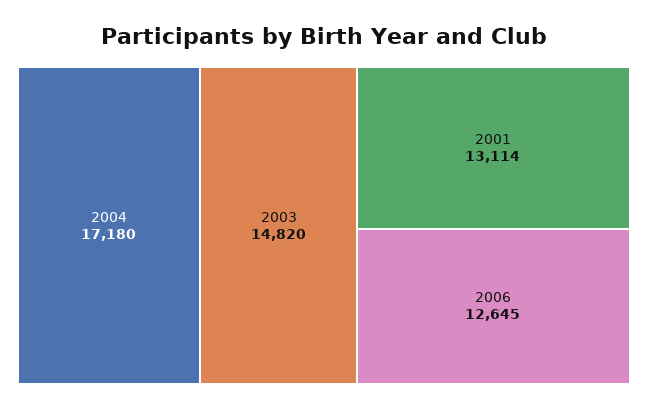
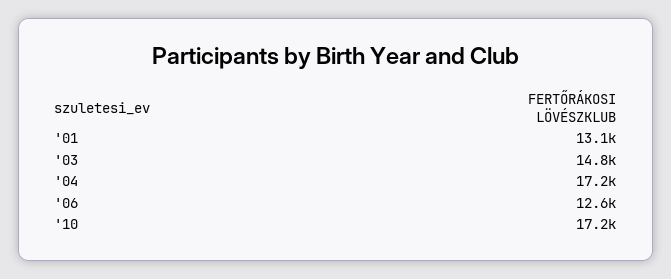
'10: none -> 17200

